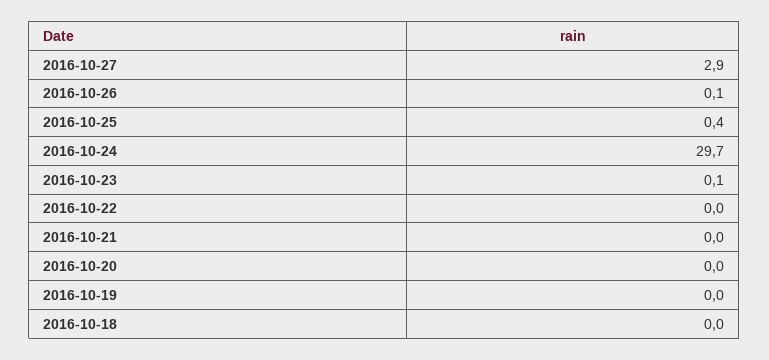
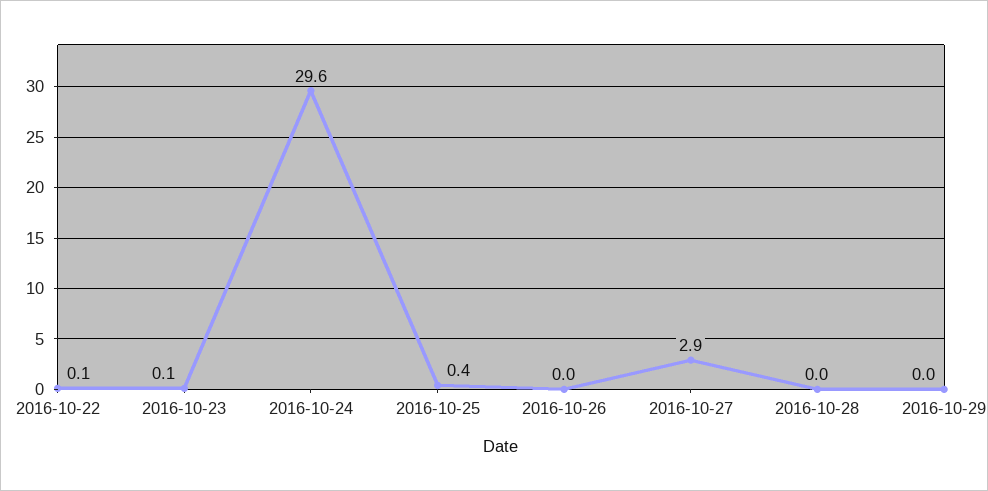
2016-10-26: 0.1 -> 0
2016-10-24: 29.7 -> 29.6
2016-10-22: 0 -> 0.1
2016-10-21: 0 -> none
2016-10-20: 0 -> none
2016-10-19: 0 -> none
2016-10-18: 0 -> none
2016-10-28: none -> 0
2016-10-29: none -> 0

